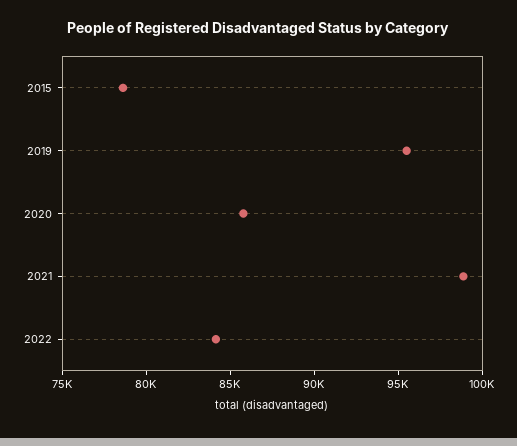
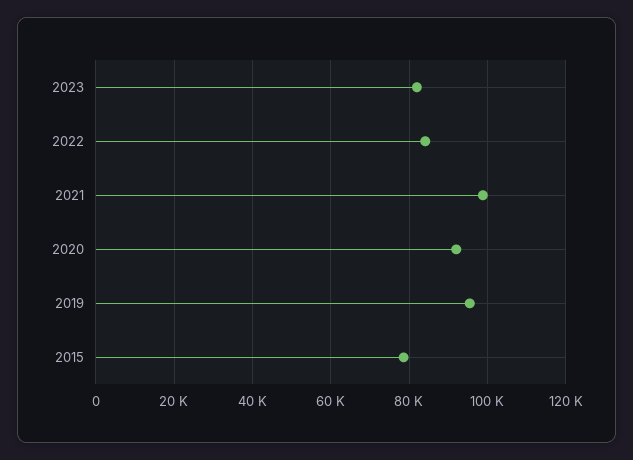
2020: 86000 -> 92000
2023: none -> 82000

